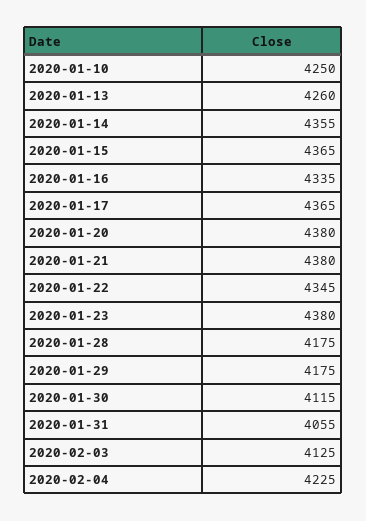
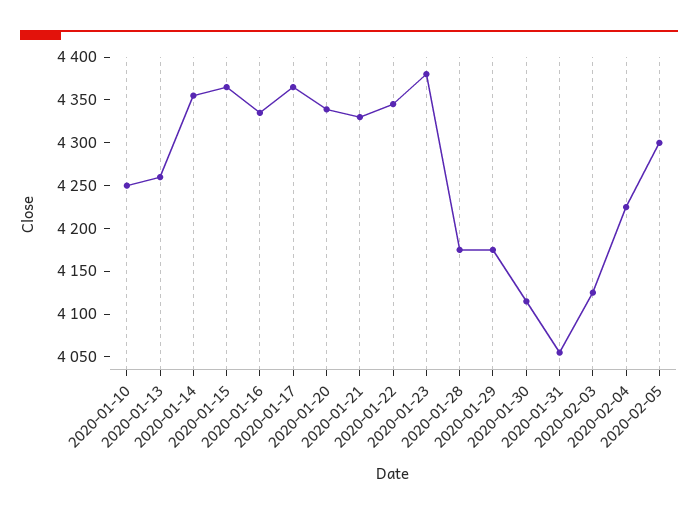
2020-01-20: 4380 -> 4340
2020-01-21: 4380 -> 4330
2020-02-05: none -> 4300

